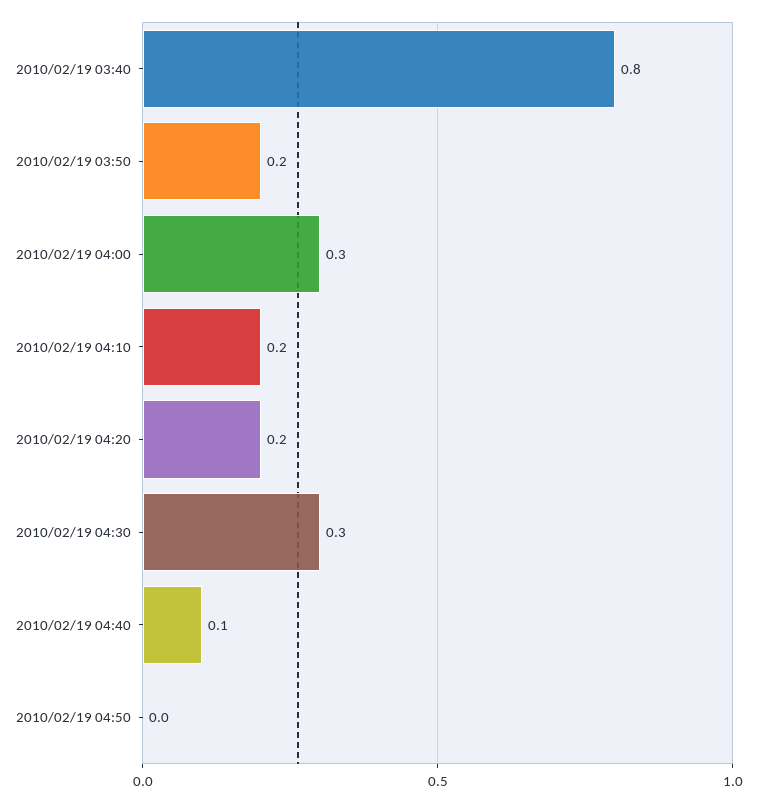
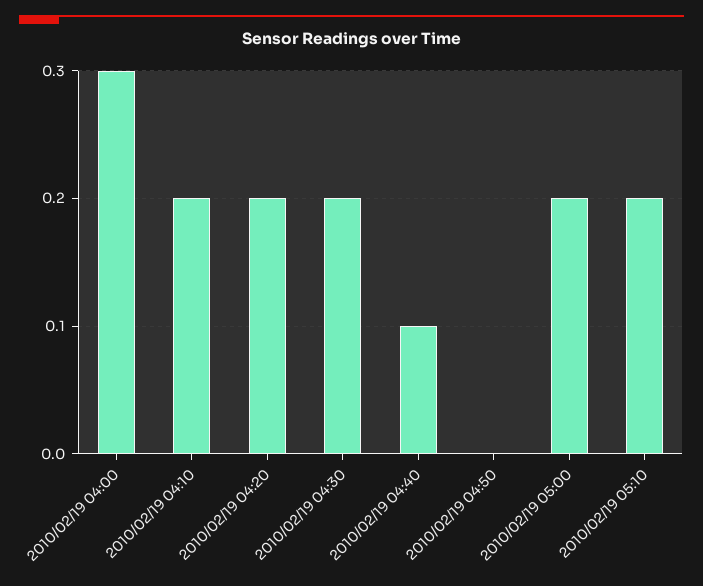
2010/02/19 03:40: 0.8 -> none
2010/02/19 03:50: 0.2 -> none
2010/02/19 04:30: 0.3 -> 0.2
2010/02/19 05:00: none -> 0.2
2010/02/19 05:10: none -> 0.2

